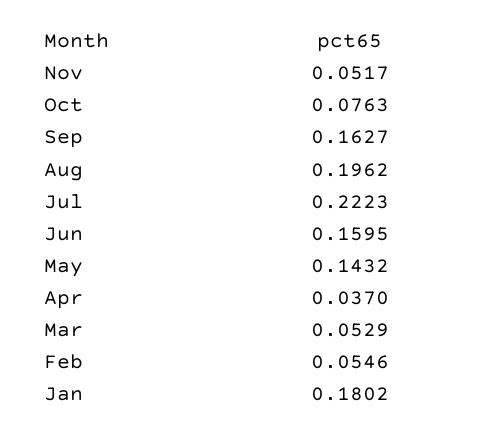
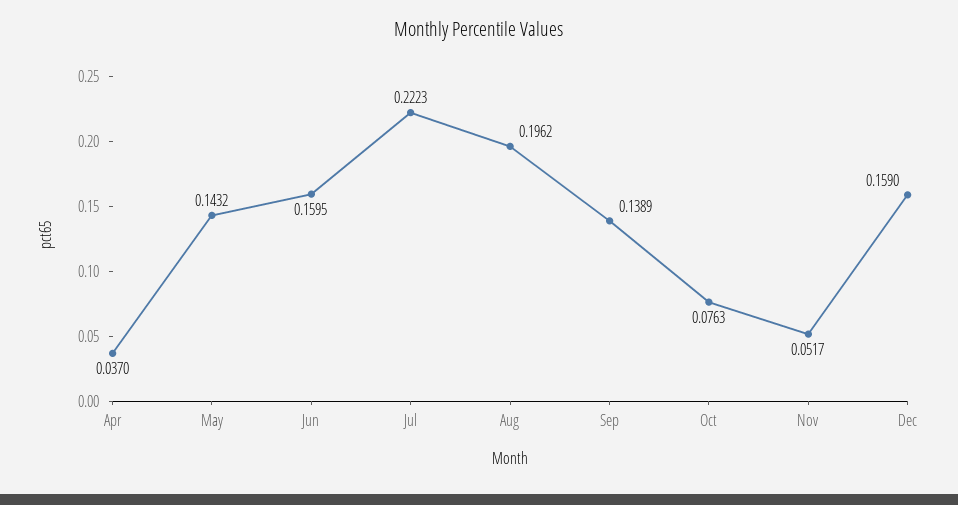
Sep: 0.1627 -> 0.1389
Mar: 0.0529 -> none
Feb: 0.0546 -> none
Jan: 0.1802 -> none
Dec: none -> 0.159

